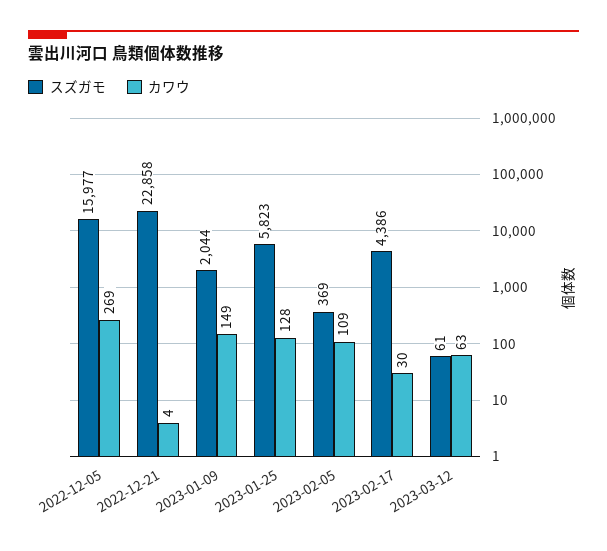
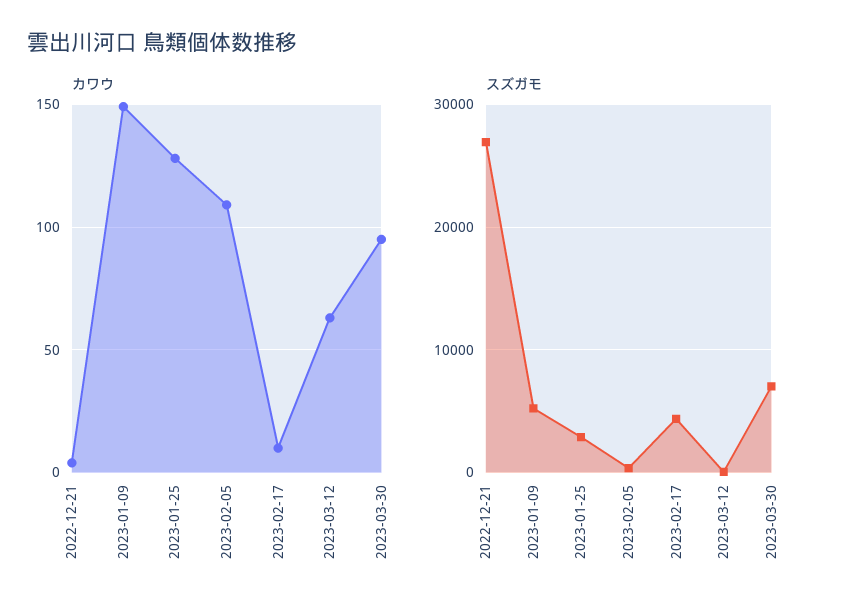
スズガモ, 2022-12-05: 15977 -> none
カワウ, 2022-12-05: 269 -> none
スズガモ, 2022-12-21: 22858 -> 27000
スズガモ, 2023-01-09: 2044 -> 5000
スズガモ, 2023-01-25: 5823 -> 3000
カワウ, 2023-02-17: 30 -> 10
カワウ, 2023-03-30: none -> 95
スズガモ, 2023-03-30: none -> 7000

